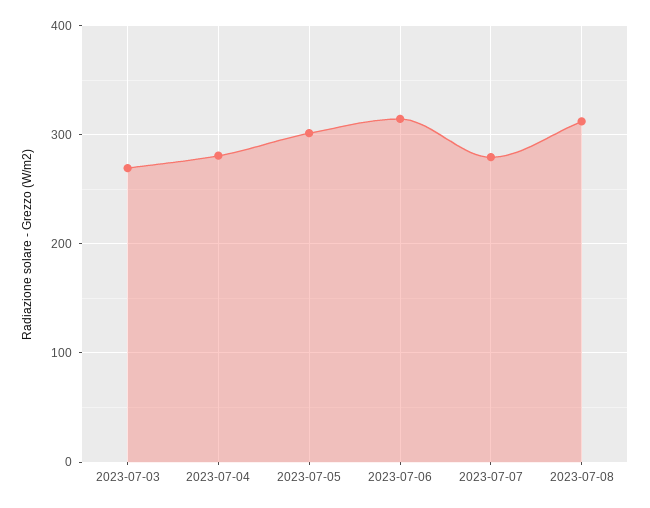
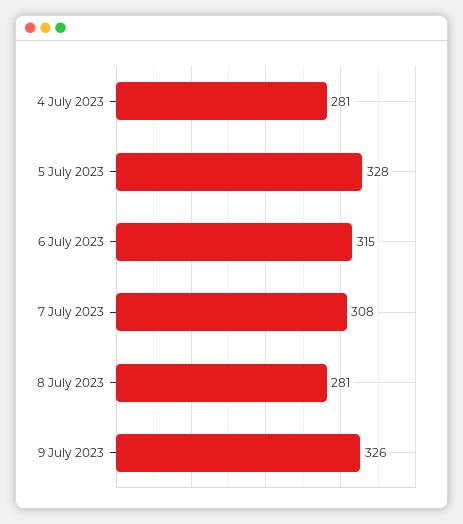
2023-07-03: 270 -> none
2023-07-05: 300 -> 328
2023-07-07: 280 -> 308
2023-07-08: 310 -> 281
9 July 2023: none -> 326

